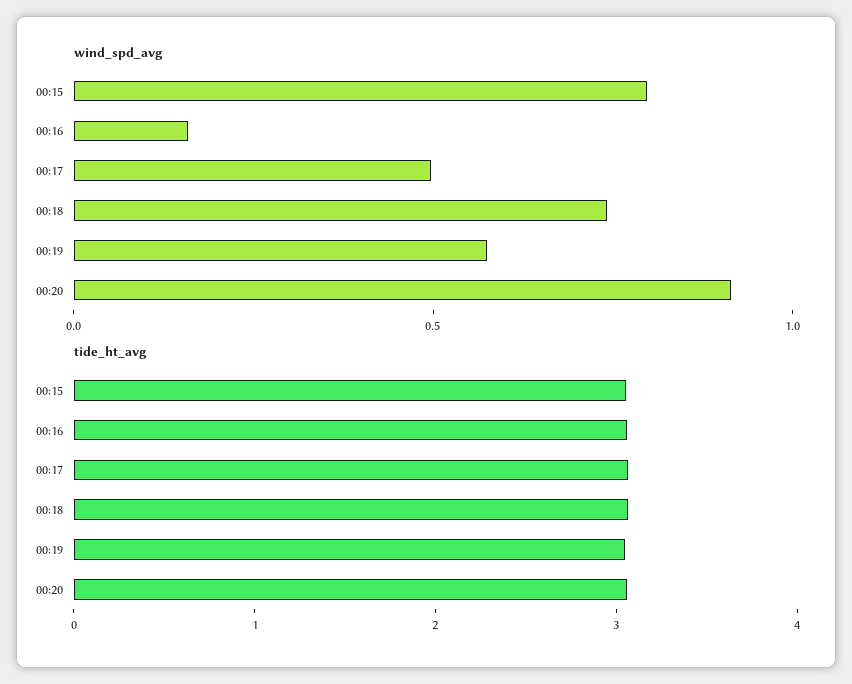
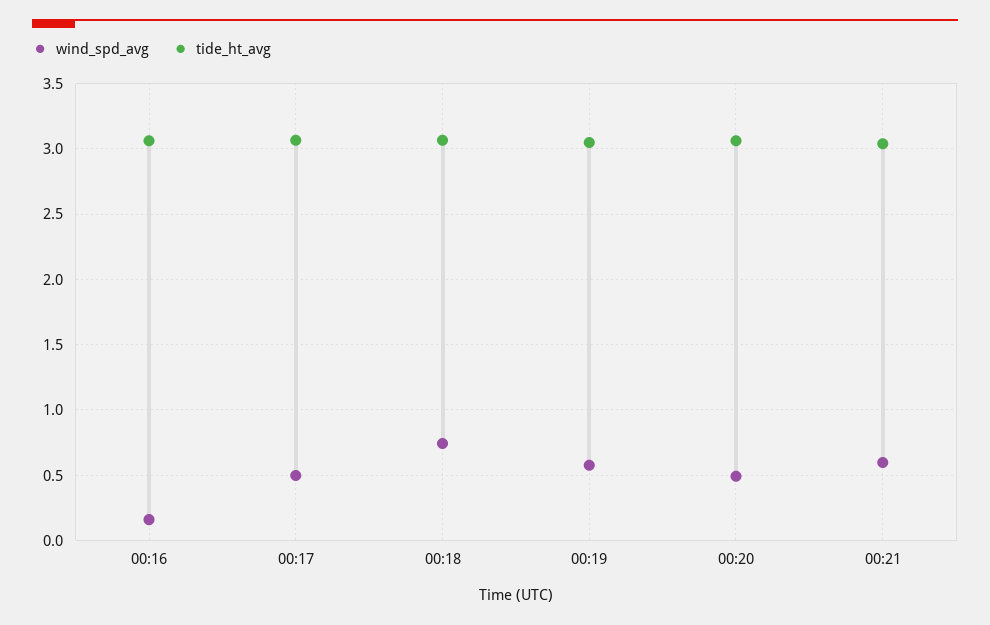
wind_spd_avg, 00:15: 0.8 -> none
wind_spd_avg, 00:20: 0.9 -> 0.5
tide_ht_avg, 00:15: 3 -> none
wind_spd_avg, 00:21: none -> 0.6
tide_ht_avg, 00:21: none -> 3.05

